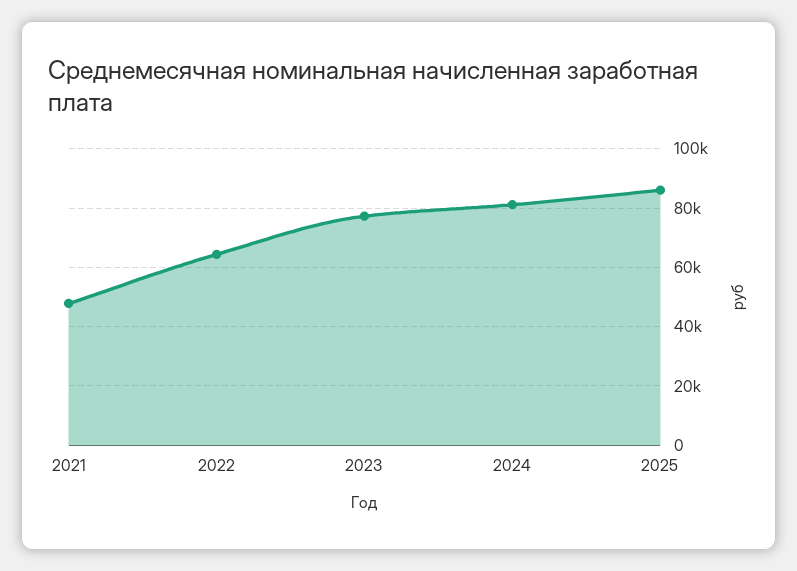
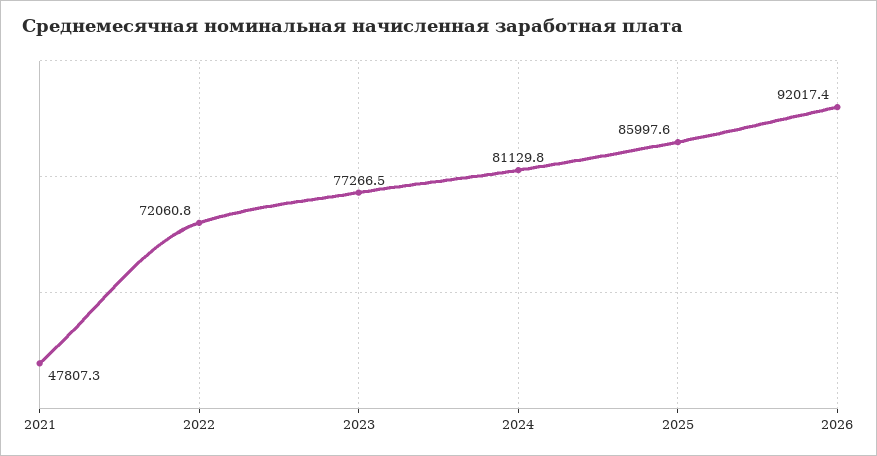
2022: 65000 -> 72060.8
2026: none -> 92017.4

